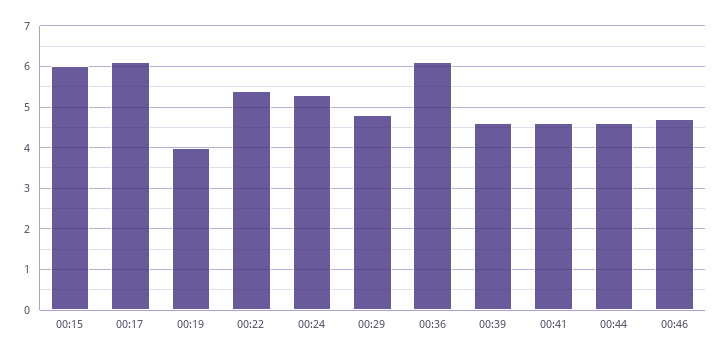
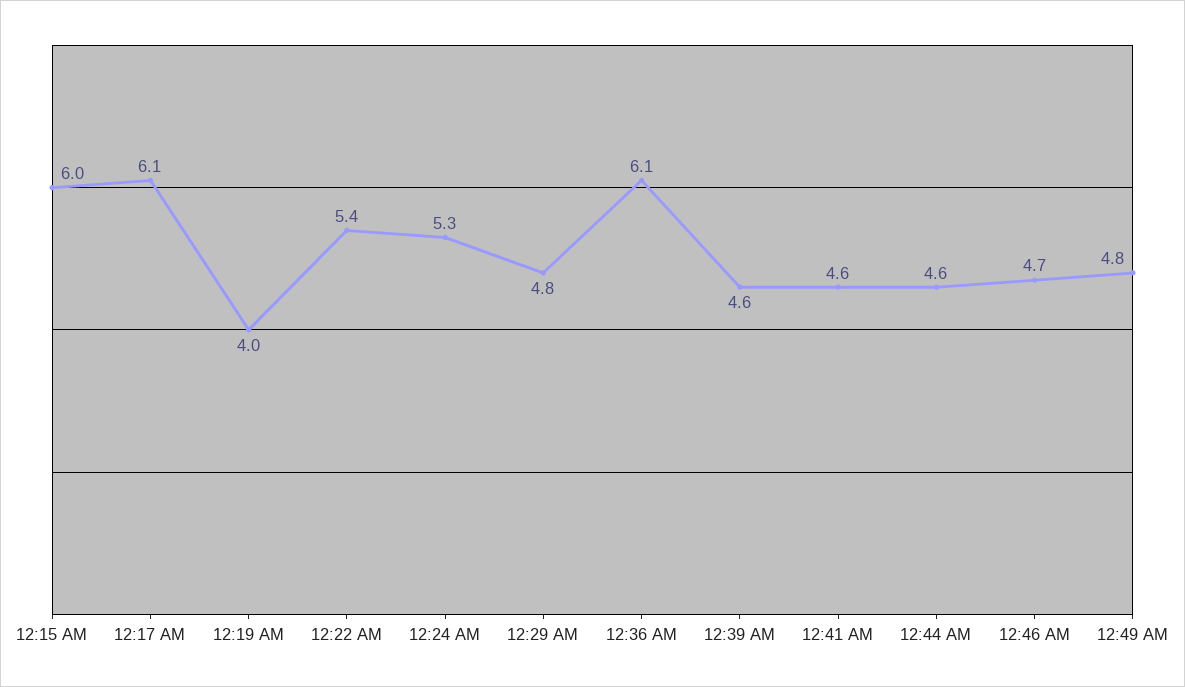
12:49 AM: none -> 4.8

